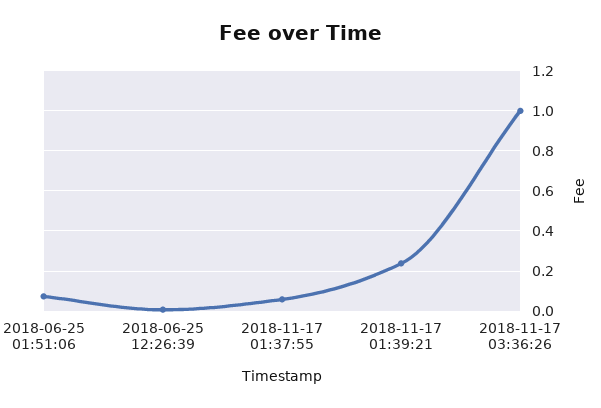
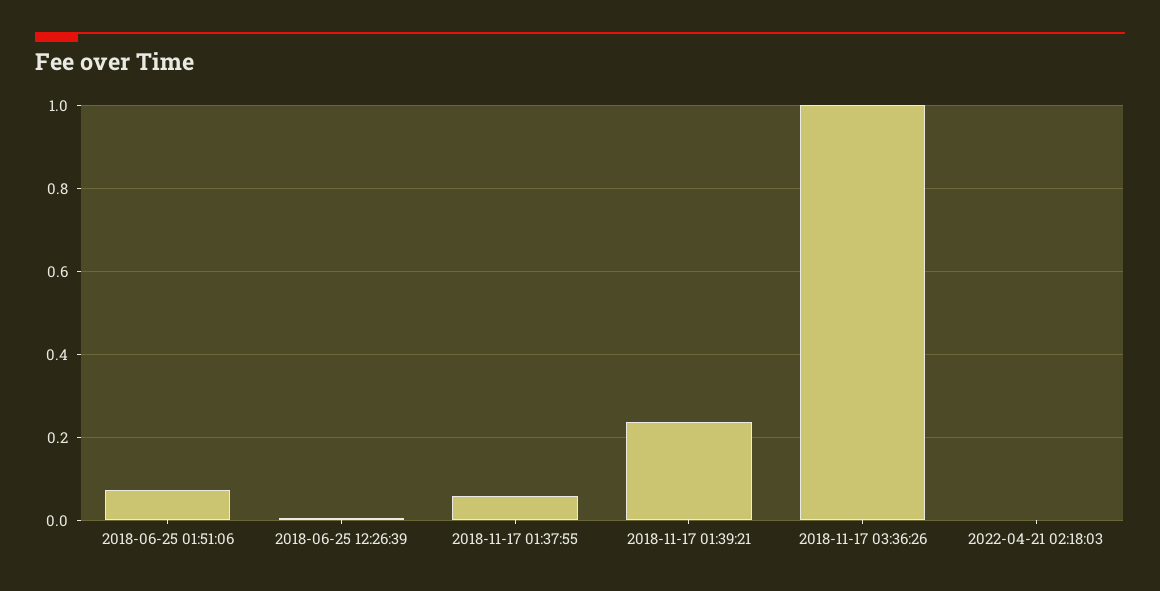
2022-04-21 02:18:03: none -> 0

